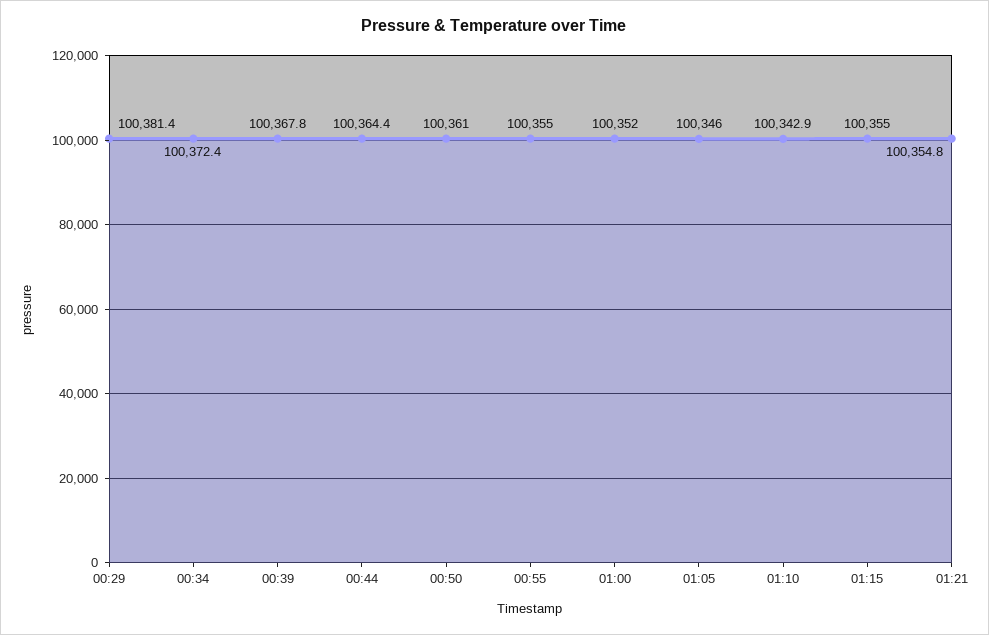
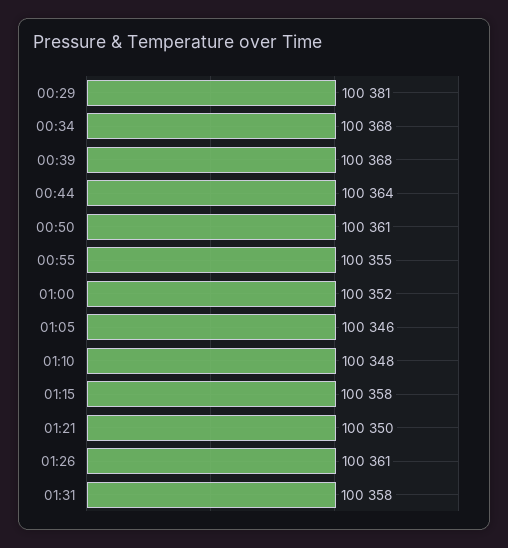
00:34: 100372.4 -> 100368
01:10: 100342.9 -> 100348
01:15: 100355 -> 100358
01:21: 100354.8 -> 100350
01:26: none -> 100361
01:31: none -> 100358

